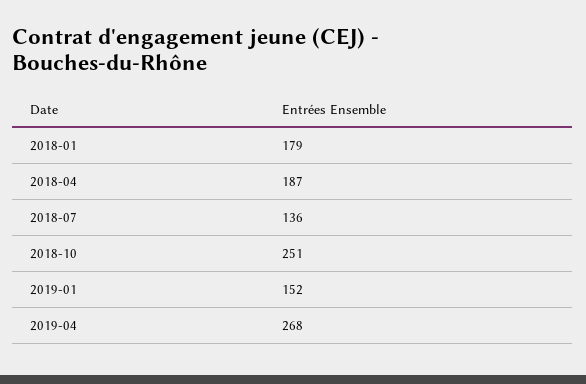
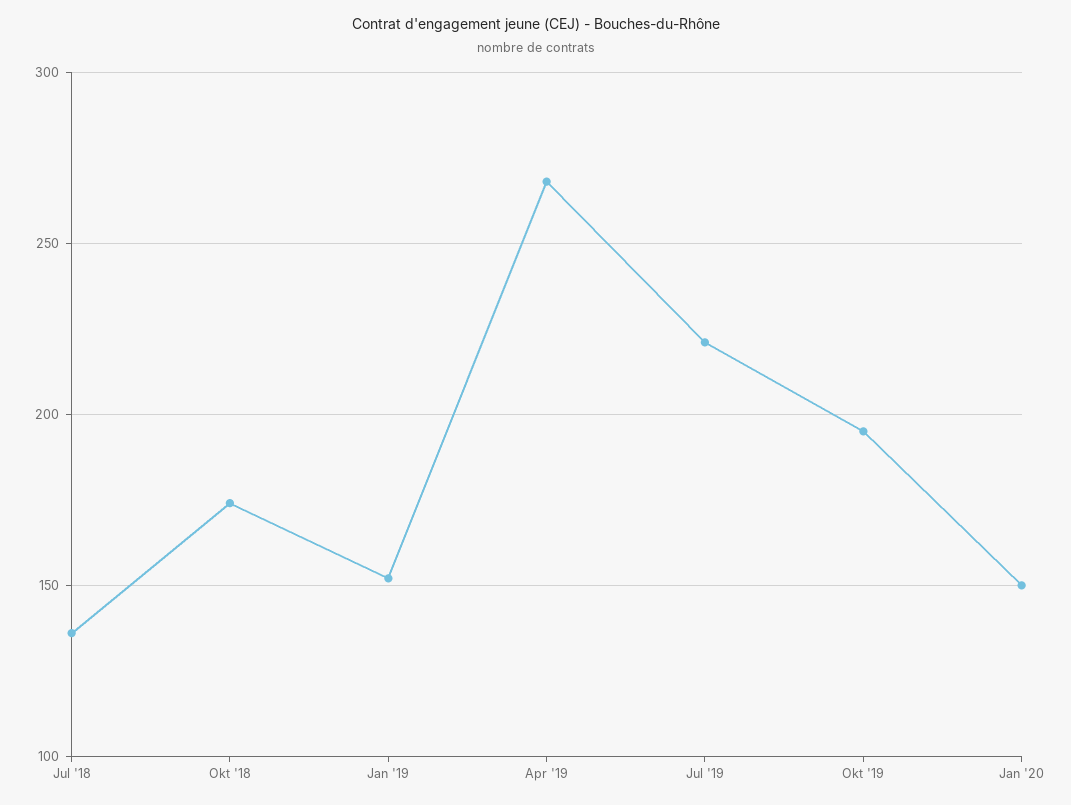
2018-01: 179 -> none
2018-04: 187 -> none
2018-10: 251 -> 175
Jul '19: none -> 220
Okt '19: none -> 195
Jan '20: none -> 150

